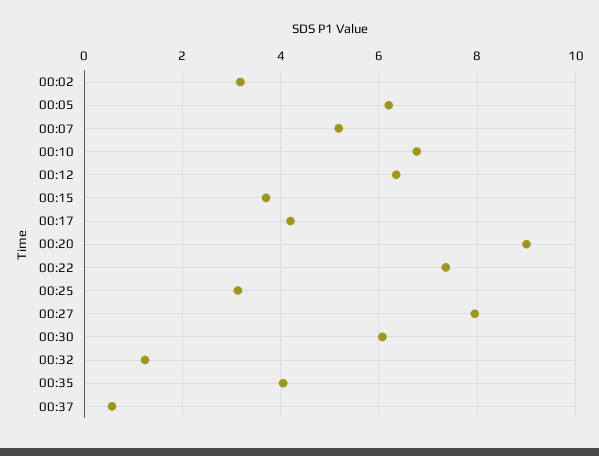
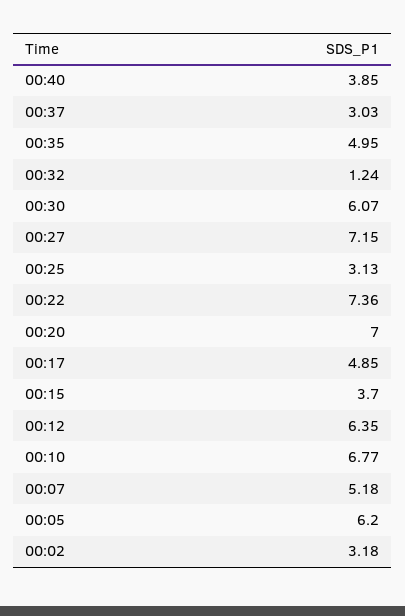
00:17: 4.2 -> 4.85
00:20: 9 -> 7
00:27: 8 -> 7.15
00:35: 4 -> 4.95
00:37: 0.6 -> 3.03
00:40: none -> 3.85

